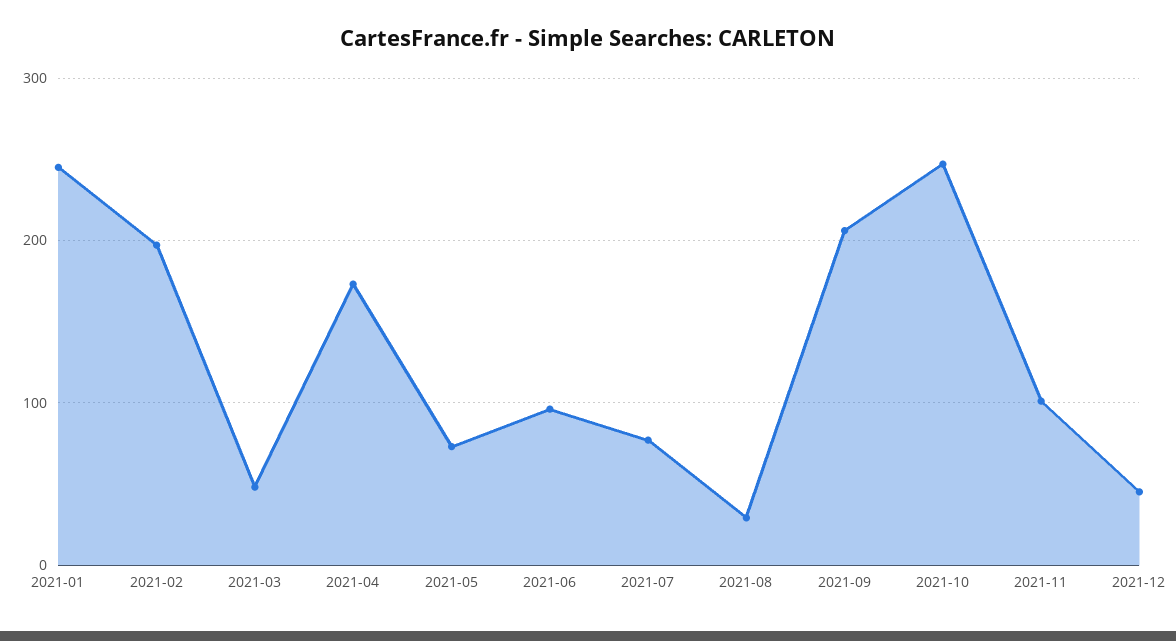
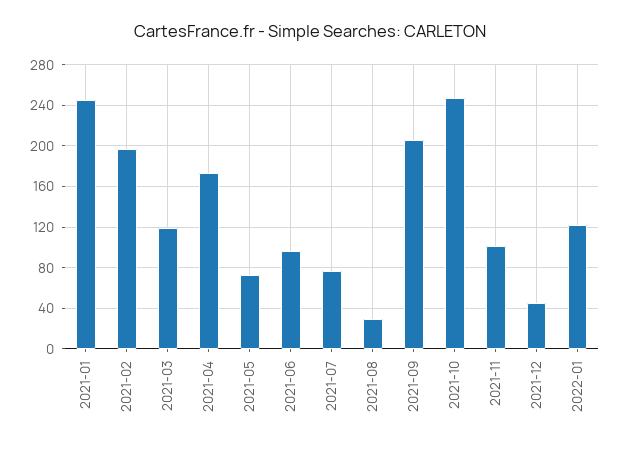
2021-03: 50 -> 120
2022-01: none -> 120

